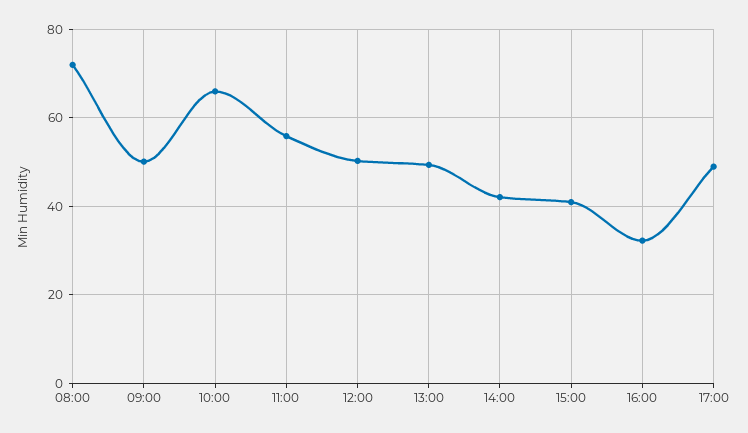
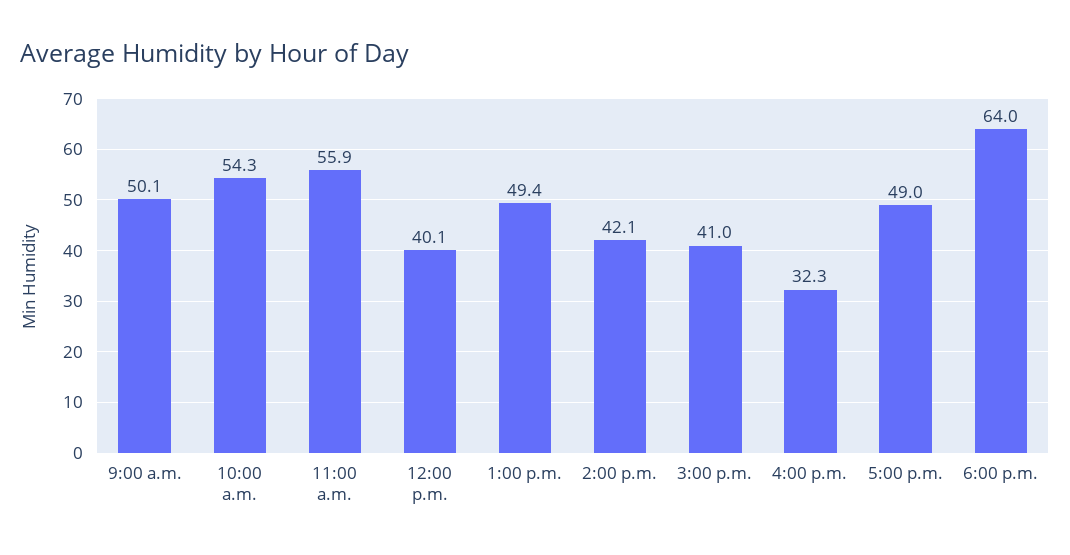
08:00: 72 -> none
10:00: 66 -> 54.3
12:00: 50 -> 40.1
6:00 p.m.: none -> 64

